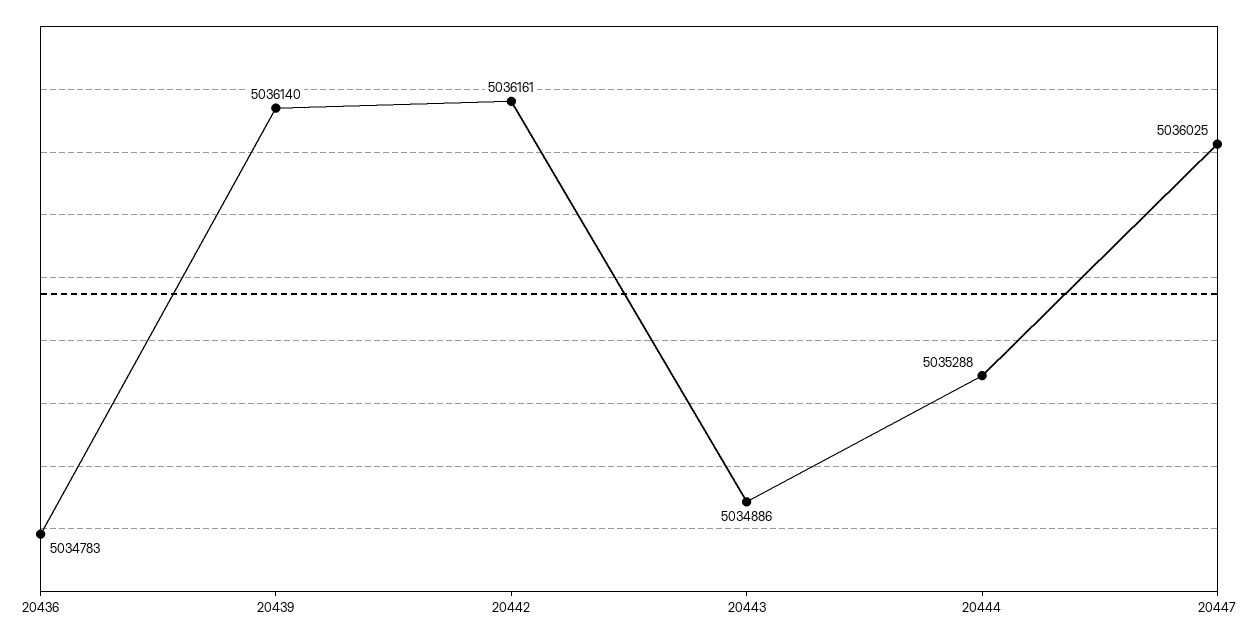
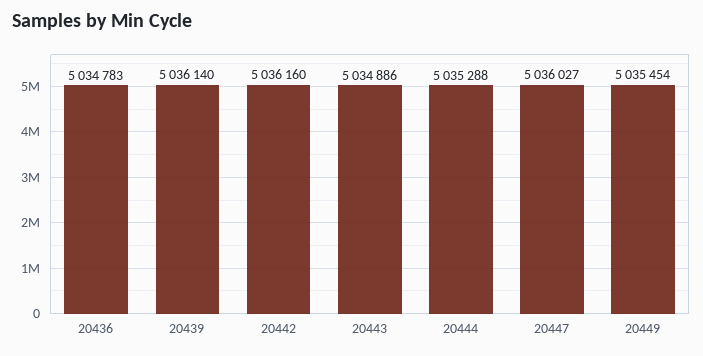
20442: 5036161 -> 5036160
20447: 5036025 -> 5036027
20449: none -> 5035454

